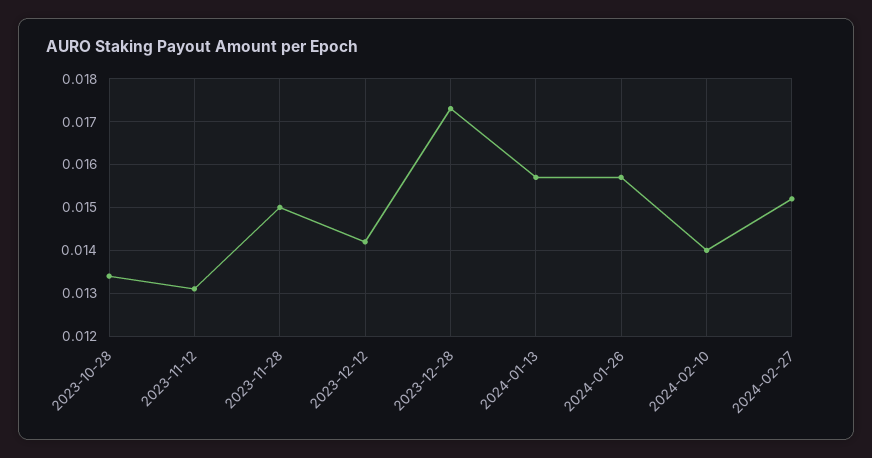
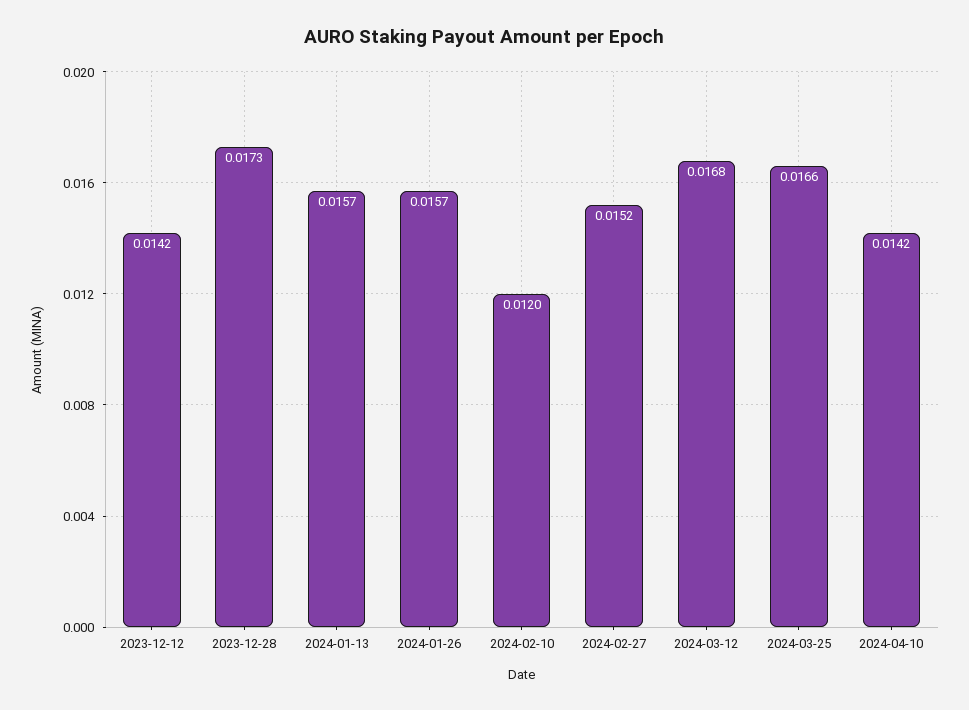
2023-10-28: 0.0135 -> none
2023-11-12: 0.013 -> none
2023-11-28: 0.015 -> none
2024-02-10: 0.014 -> 0.012
2024-03-12: none -> 0.0168
2024-03-25: none -> 0.0166
2024-04-10: none -> 0.0142

